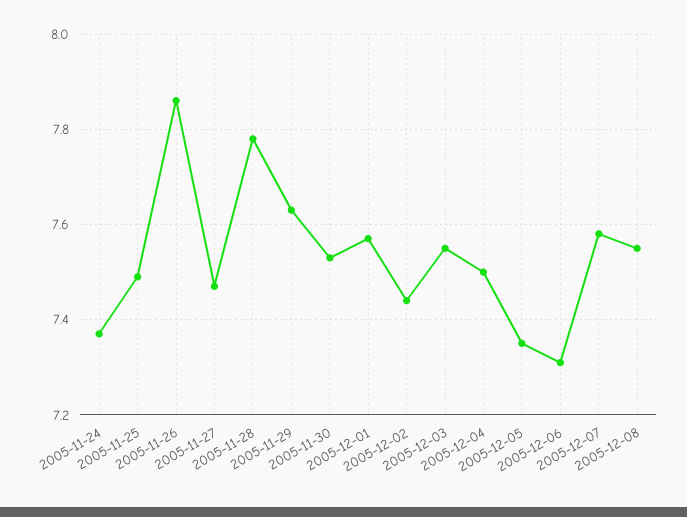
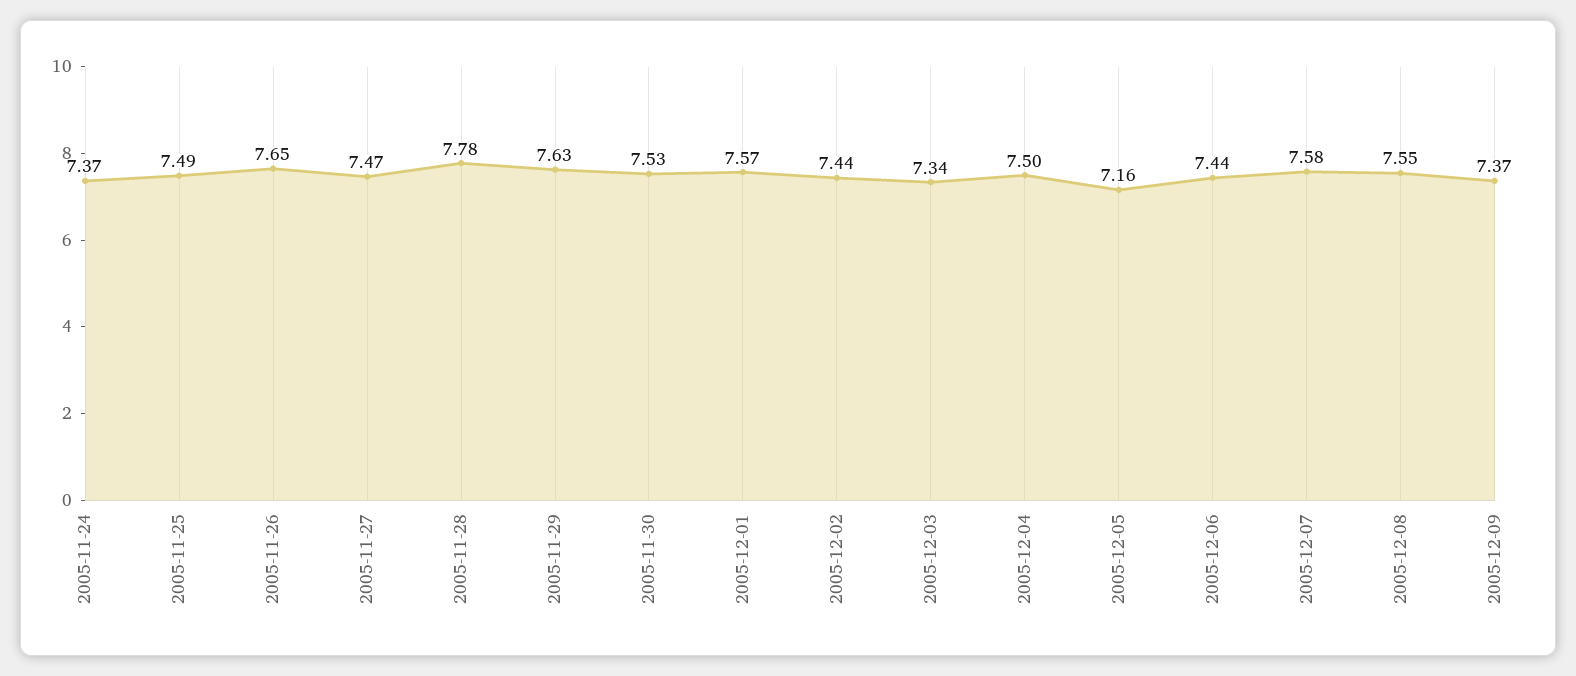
2005-11-26: 7.85 -> 7.65
2005-12-03: 7.55 -> 7.34
2005-12-05: 7.35 -> 7.16
2005-12-06: 7.3 -> 7.44
2005-12-09: none -> 7.37

